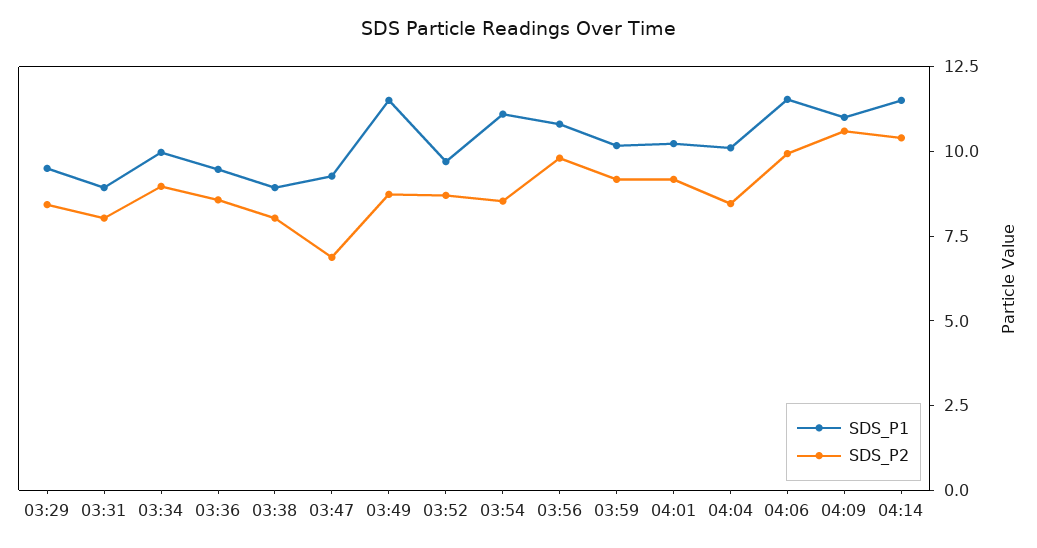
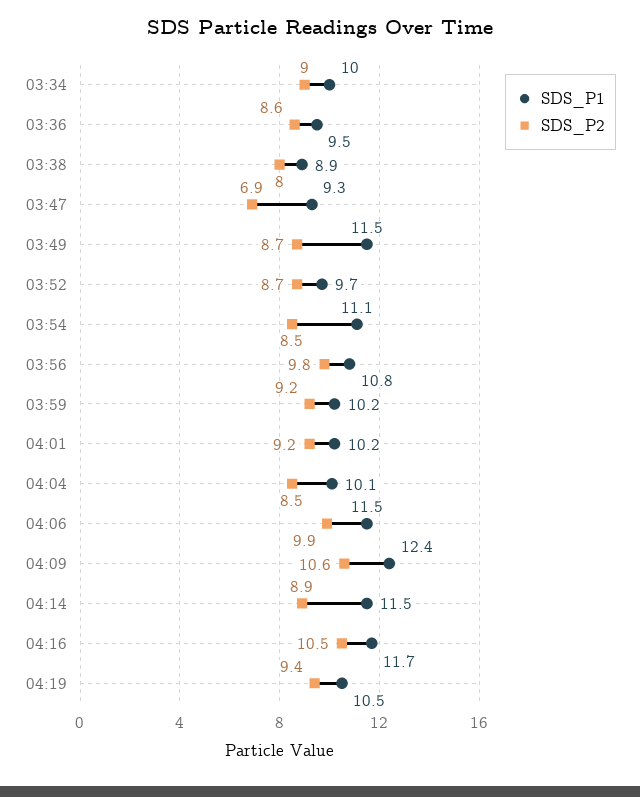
SDS_P1, 03:29: 9.5 -> none
SDS_P2, 03:29: 8.5 -> none
SDS_P1, 03:31: 9 -> none
SDS_P2, 03:31: 8 -> none
SDS_P1, 04:09: 11 -> 12.4
SDS_P2, 04:14: 10.5 -> 8.9
SDS_P1, 04:16: none -> 11.7
SDS_P2, 04:16: none -> 10.5
SDS_P1, 04:19: none -> 10.5
SDS_P2, 04:19: none -> 9.4

